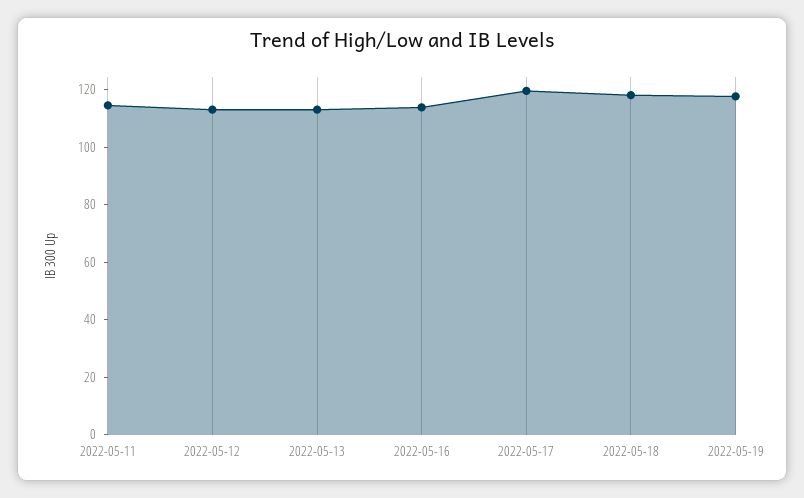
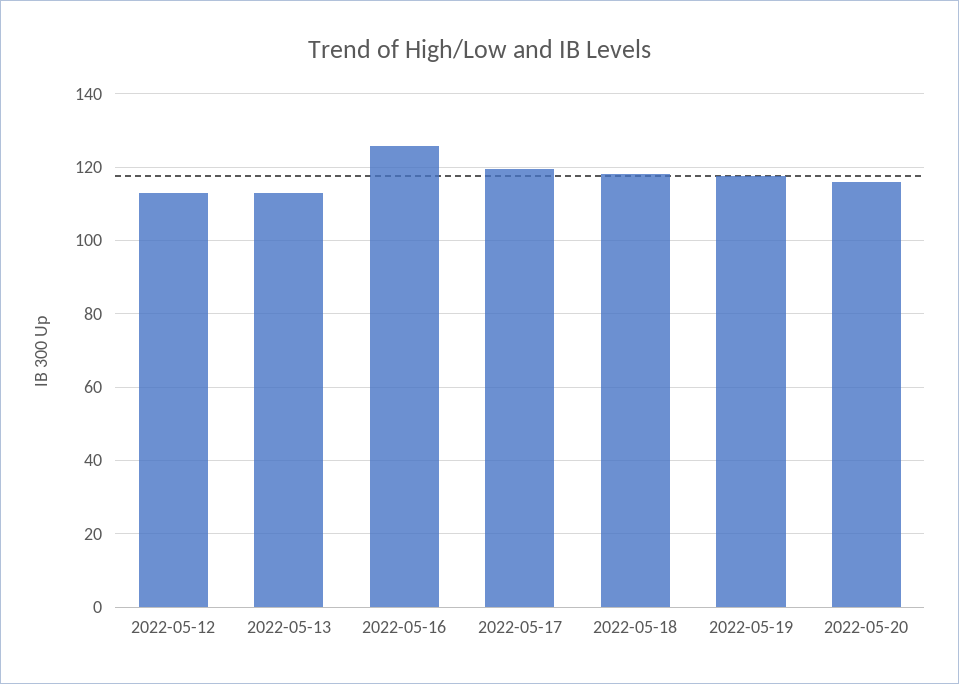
2022-05-11: 115 -> none
2022-05-16: 115 -> 126
2022-05-20: none -> 116

